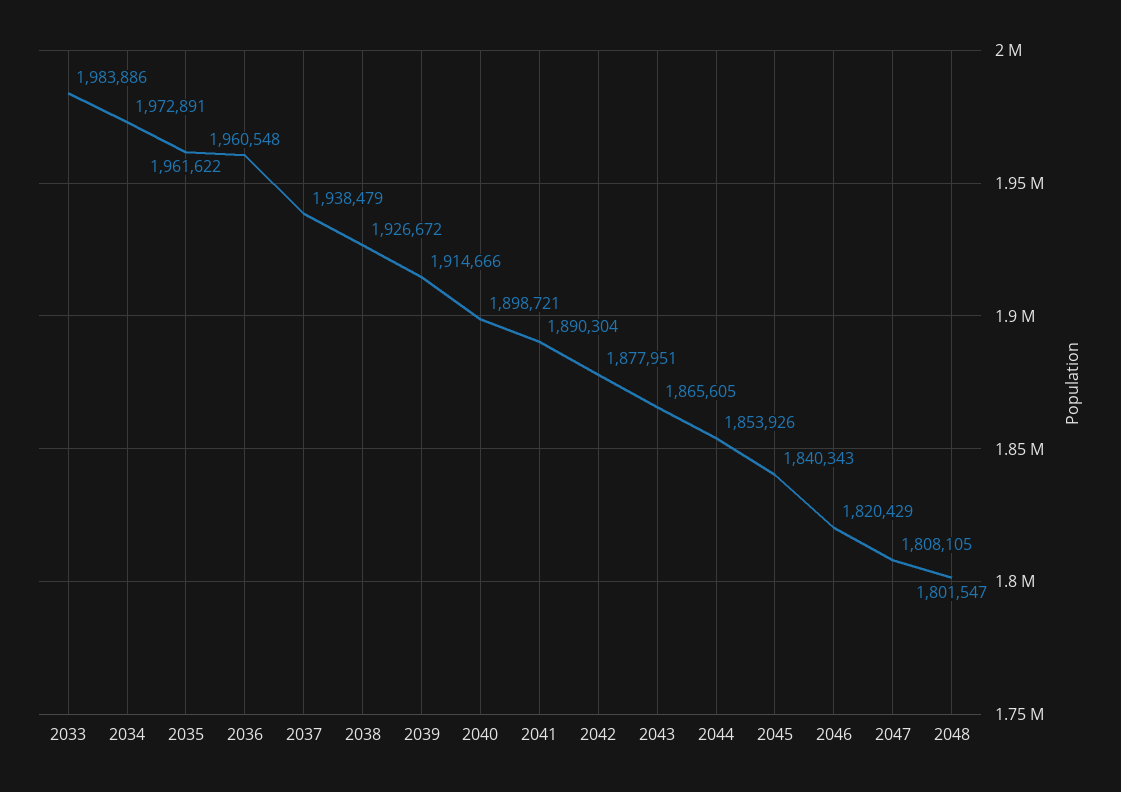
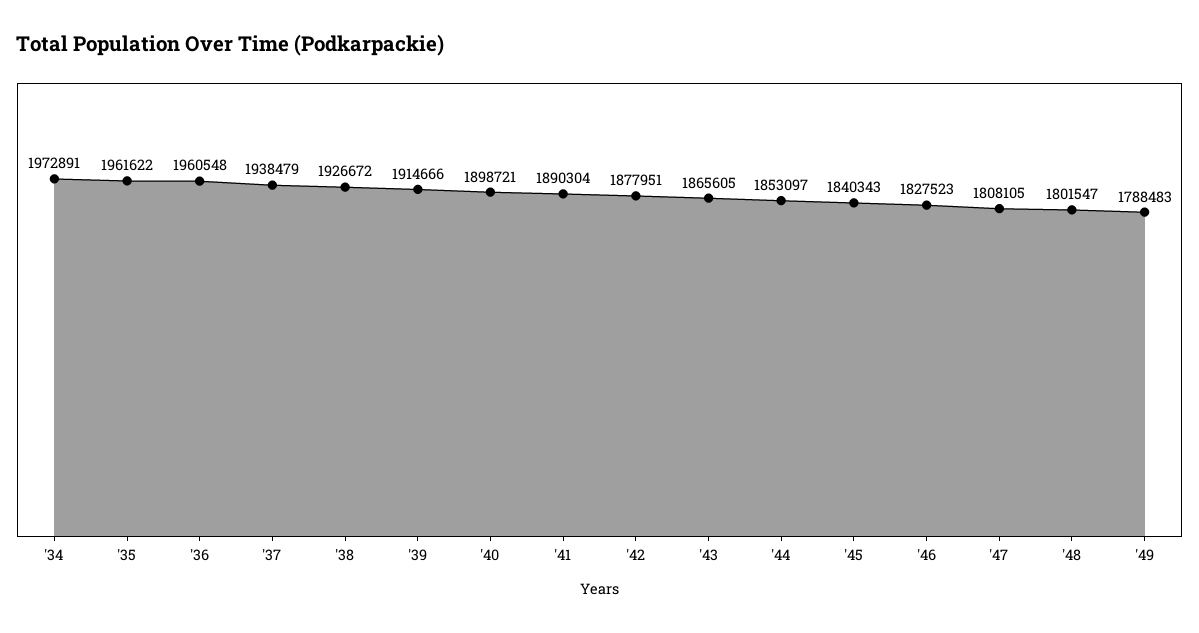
2033: 1983886 -> none
2044: 1853926 -> 1853097
2046: 1820429 -> 1827523
'49: none -> 1788483

